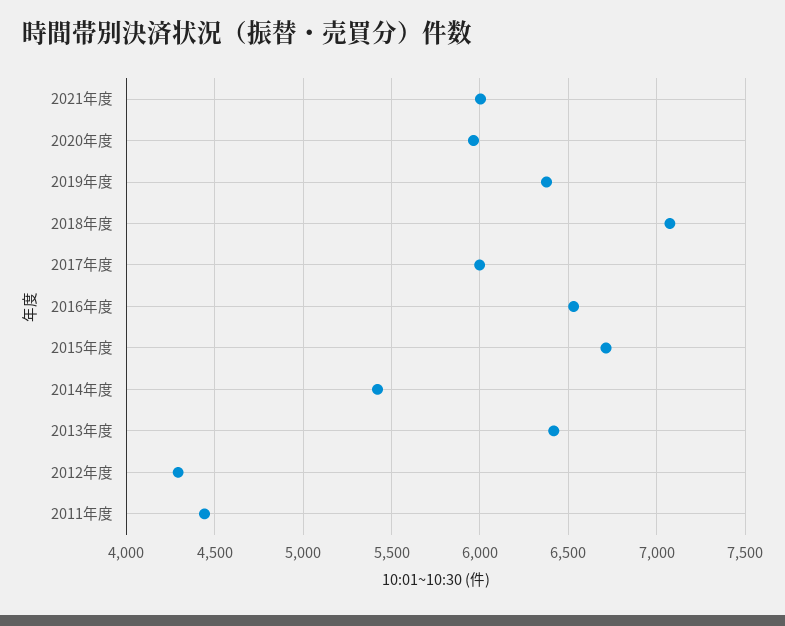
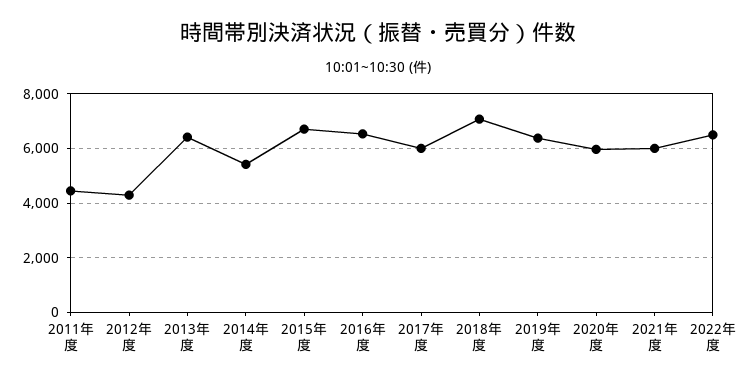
2022年度: none -> 6500

